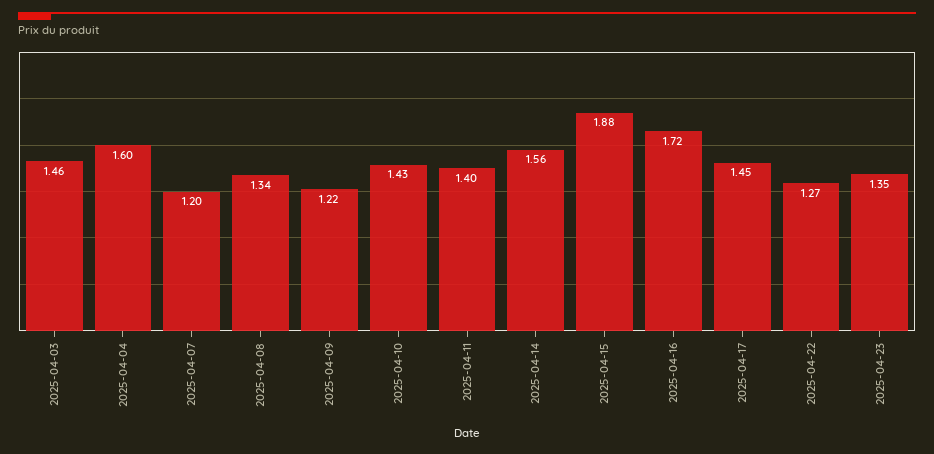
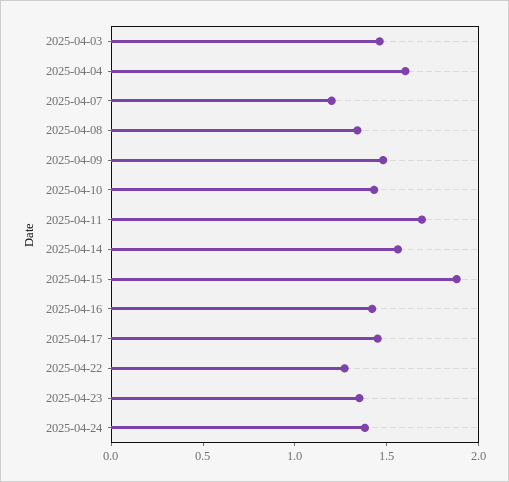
2025-04-09: 1.22 -> 1.5
2025-04-11: 1.4 -> 1.7
2025-04-16: 1.72 -> 1.4
2025-04-24: none -> 1.4

